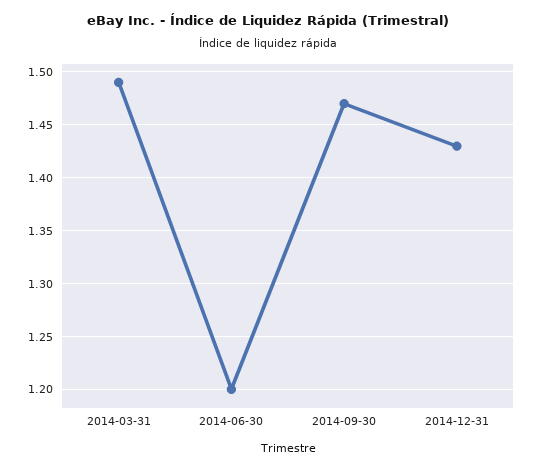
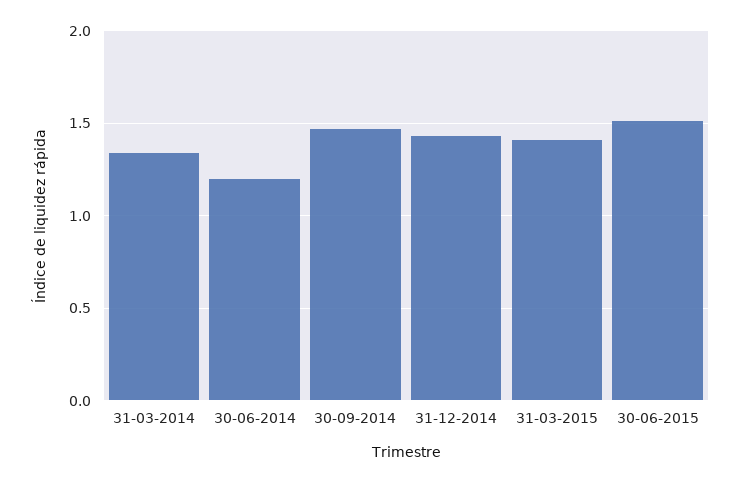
2014-03-31: 1.49 -> 1.35
31-03-2015: none -> 1.4
30-06-2015: none -> 1.5

